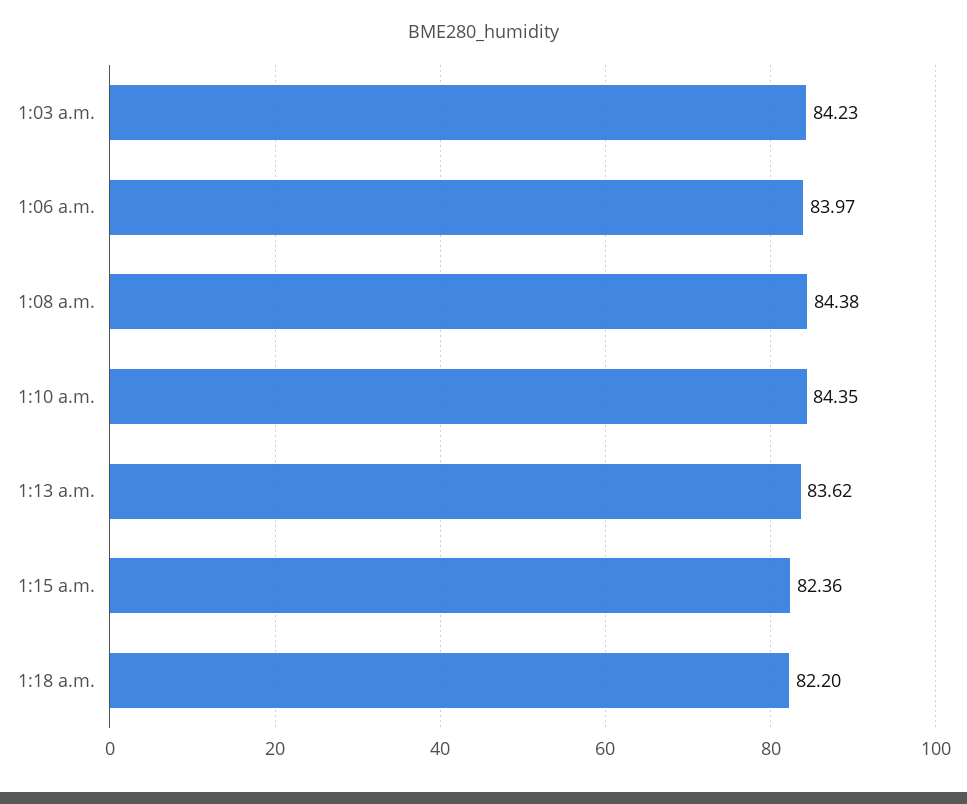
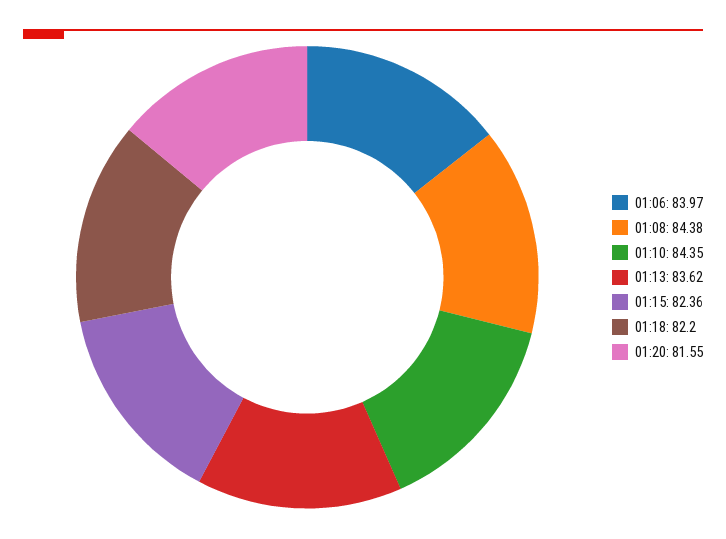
1:03 a.m.: 84.23 -> none
01:20: none -> 81.55

